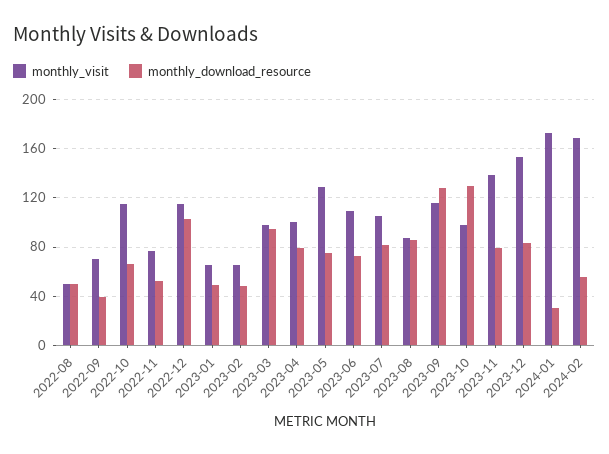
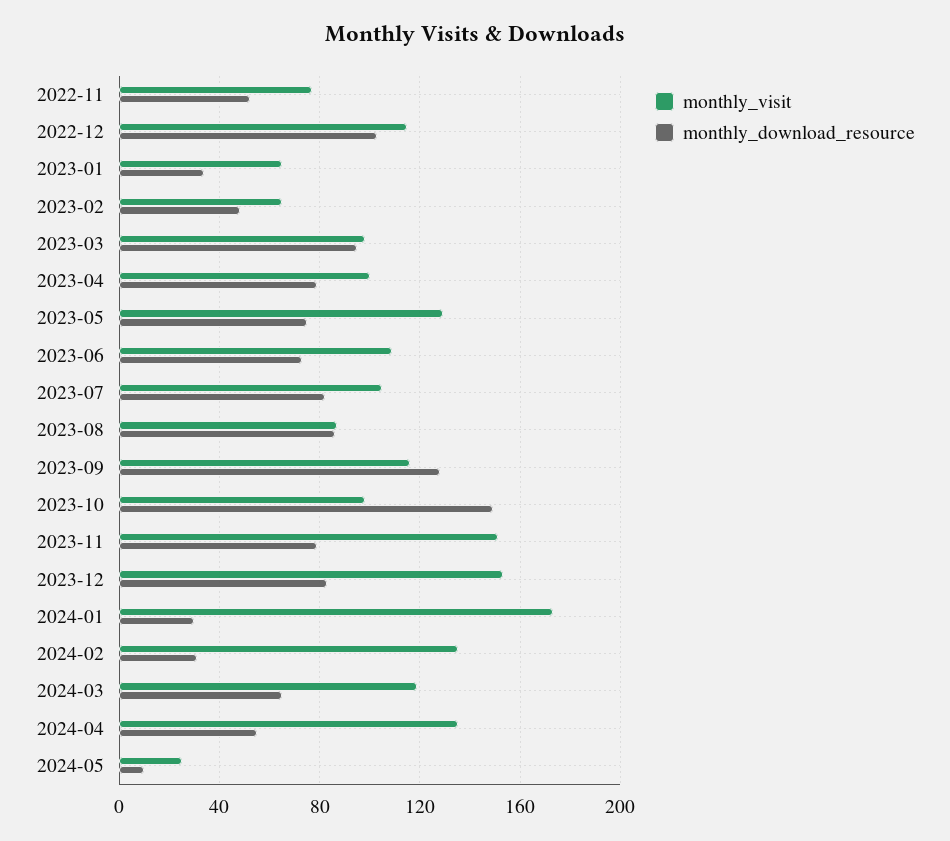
monthly_visit, 2022-08: 50 -> none
monthly_download_resource, 2022-08: 50 -> none
monthly_visit, 2022-09: 70 -> none
monthly_download_resource, 2022-09: 40 -> none
monthly_visit, 2022-10: 115 -> none
monthly_download_resource, 2022-10: 65 -> none
monthly_download_resource, 2023-01: 50 -> 35
monthly_download_resource, 2023-10: 130 -> 150
monthly_visit, 2023-11: 140 -> 150
monthly_visit, 2024-02: 170 -> 135
monthly_download_resource, 2024-02: 55 -> 30
monthly_visit, 2024-03: none -> 120
monthly_download_resource, 2024-03: none -> 65
monthly_visit, 2024-04: none -> 135
monthly_download_resource, 2024-04: none -> 55
monthly_visit, 2024-05: none -> 25
monthly_download_resource, 2024-05: none -> 10

